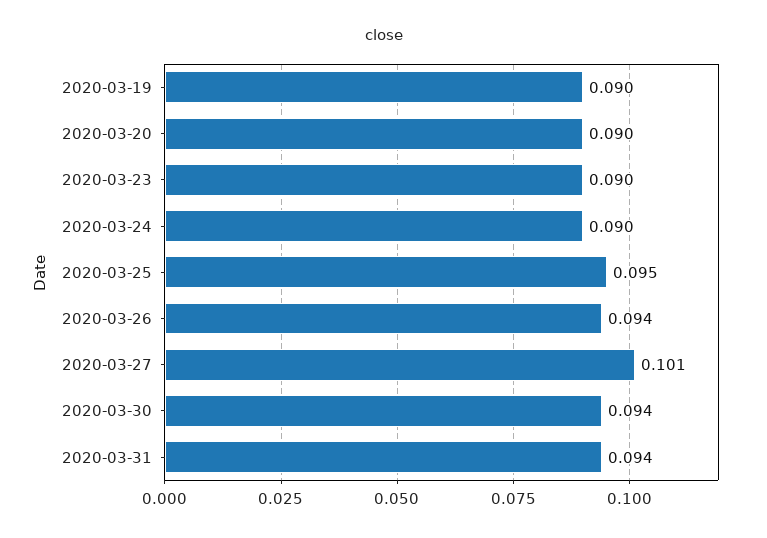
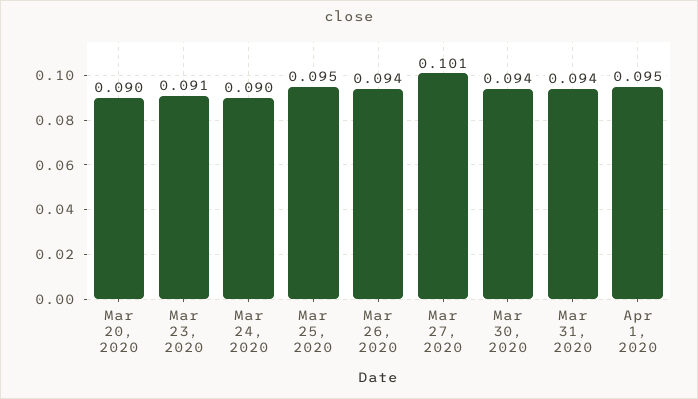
2020-03-19: 0.09 -> none
2020-03-23: 0.09 -> 0.091
Apr 1, 2020: none -> 0.095

